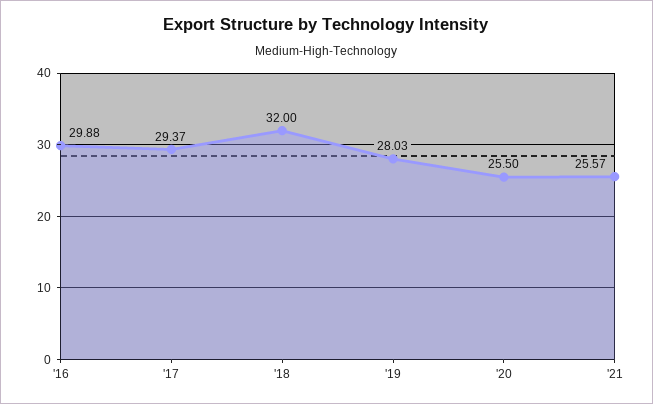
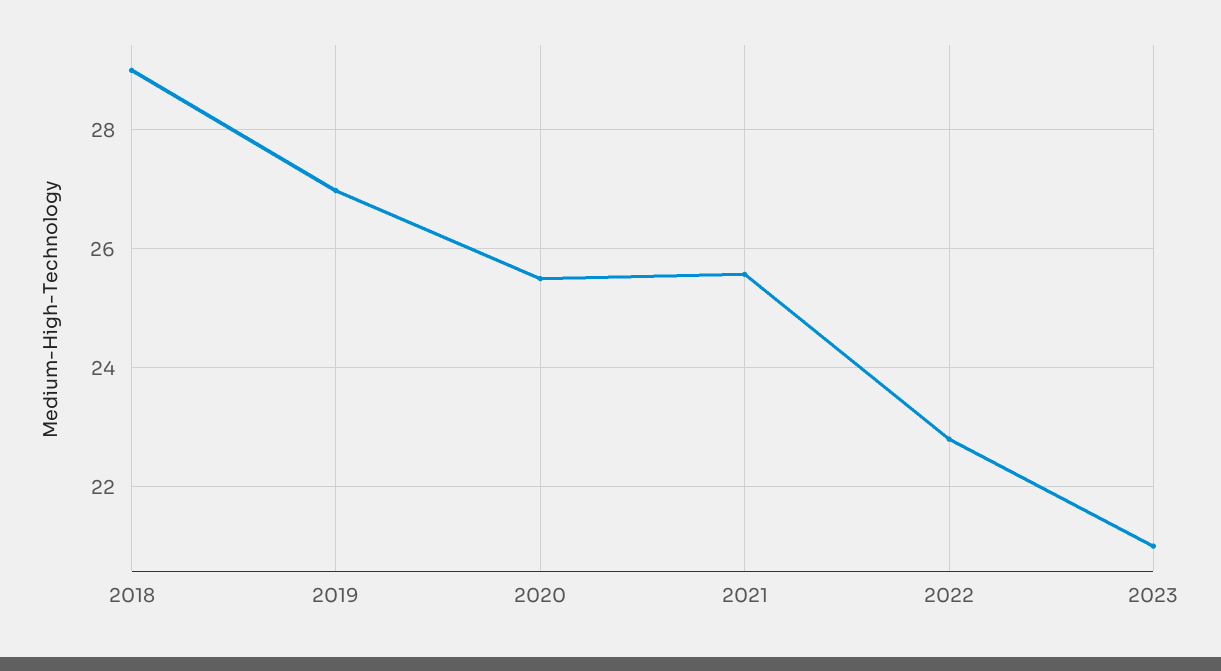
'16: 29.88 -> none
'17: 29.37 -> none
'18: 32 -> 29
'19: 28.03 -> 27
2022: none -> 22.8
2023: none -> 21

